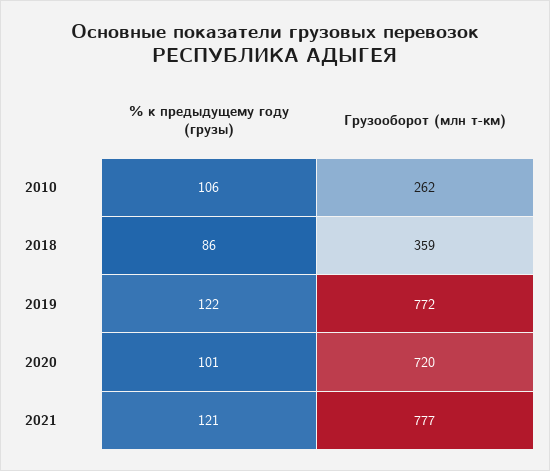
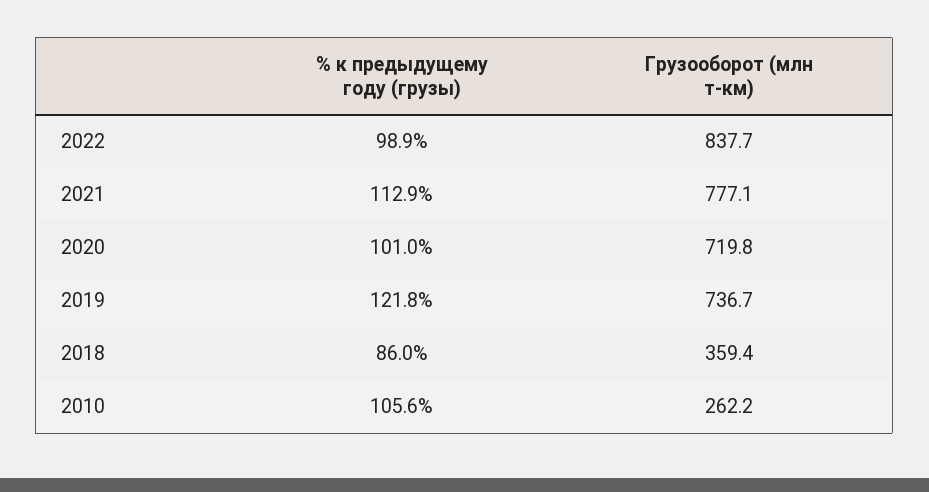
Грузооборот (млн т-км), 2019: 772 -> 736.7
% к предыдущему году (грузы), 2021: 121 -> 112.9
% к предыдущему году (грузы), 2022: none -> 98.9
Грузооборот (млн т-км), 2022: none -> 837.7

